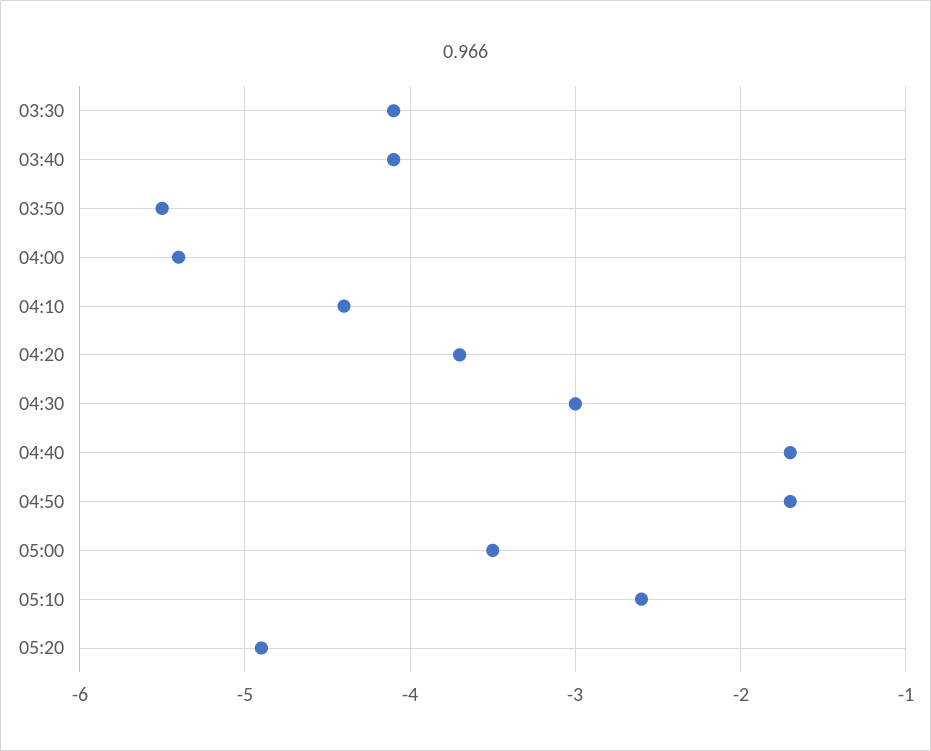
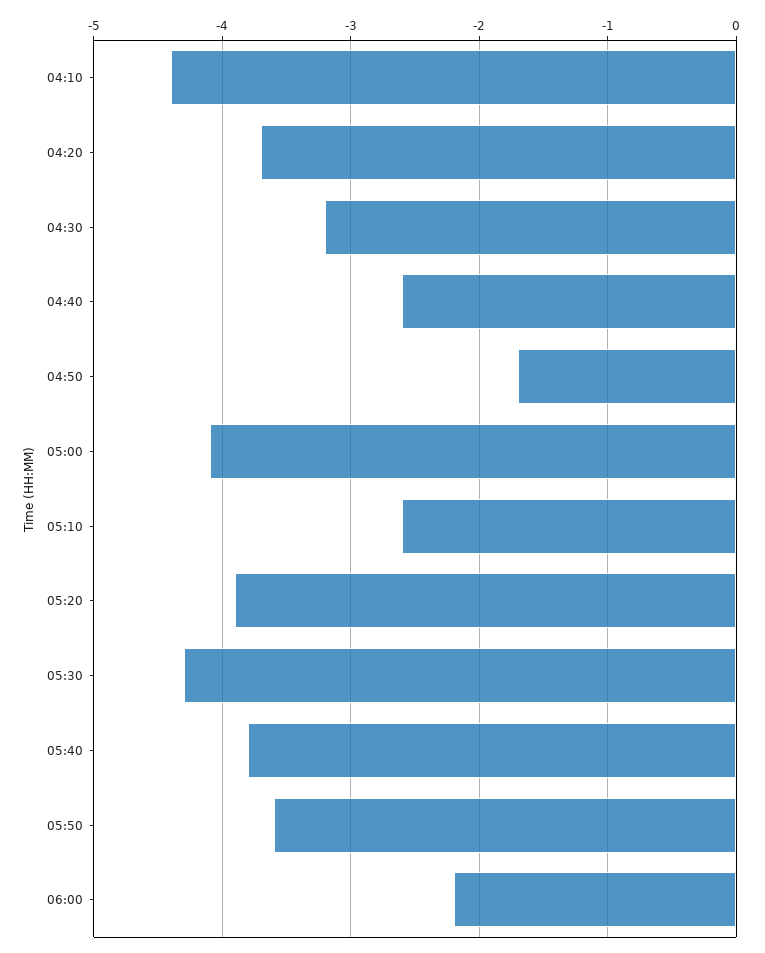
03:30: -4.1 -> none
03:40: -4.1 -> none
03:50: -5.5 -> none
04:00: -5.4 -> none
04:30: -3 -> -3.2
04:40: -1.7 -> -2.6
05:00: -3.5 -> -4.1
05:20: -4.9 -> -3.9
05:30: none -> -4.3
05:40: none -> -3.8
05:50: none -> -3.6
06:00: none -> -2.2

